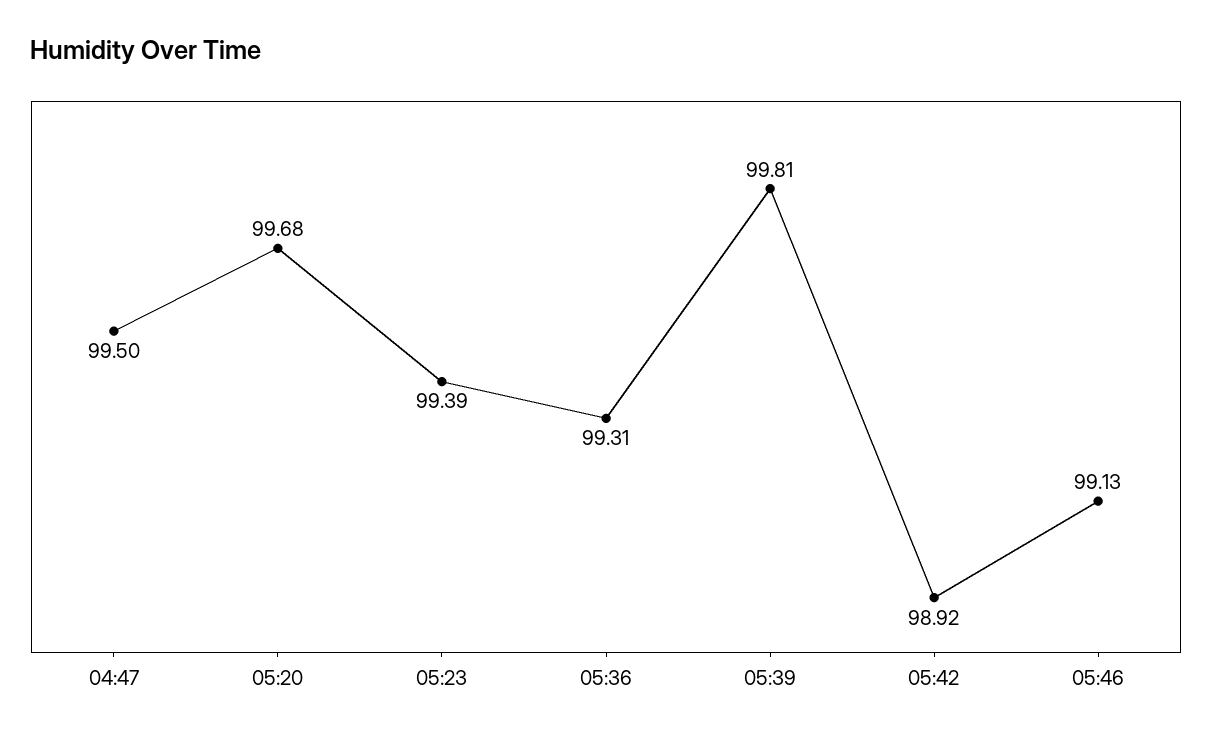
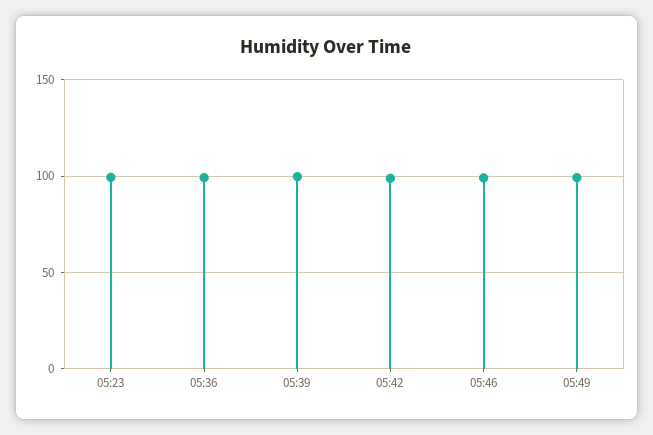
04:47: 99.5 -> none
05:20: 99.68 -> none
05:49: none -> 100

